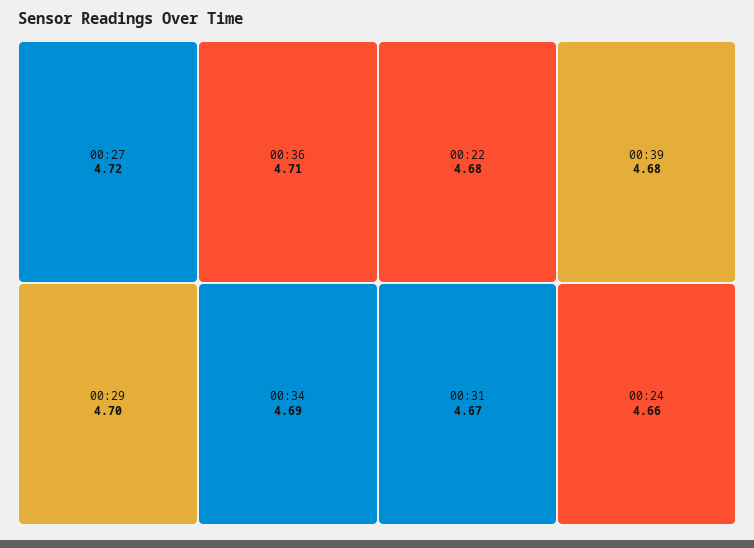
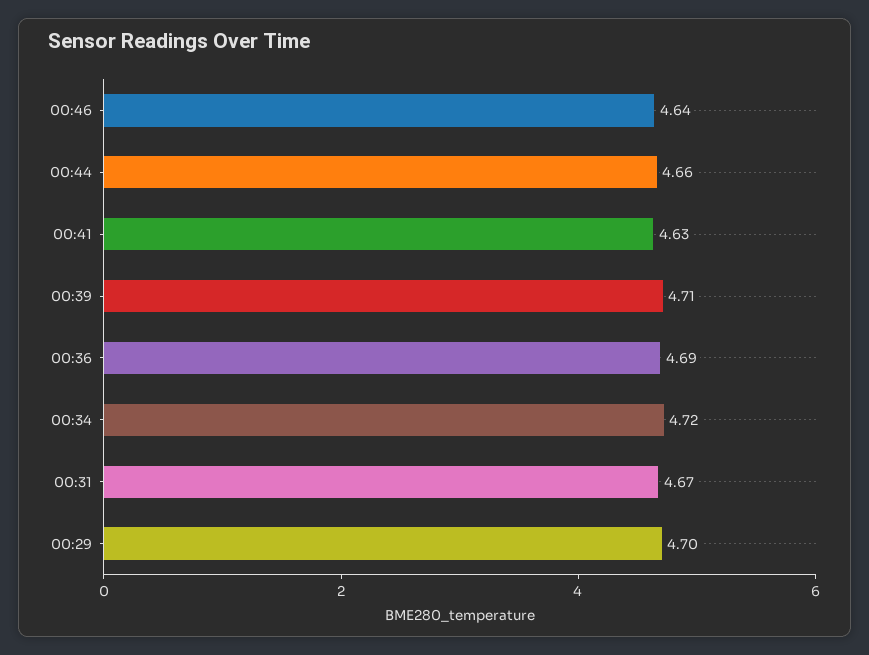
00:27: 4.72 -> none
00:36: 4.71 -> 4.69
00:34: 4.69 -> 4.72
00:22: 4.68 -> none
00:39: 4.68 -> 4.71
00:24: 4.66 -> none
00:46: none -> 4.64
00:44: none -> 4.66
00:41: none -> 4.63

